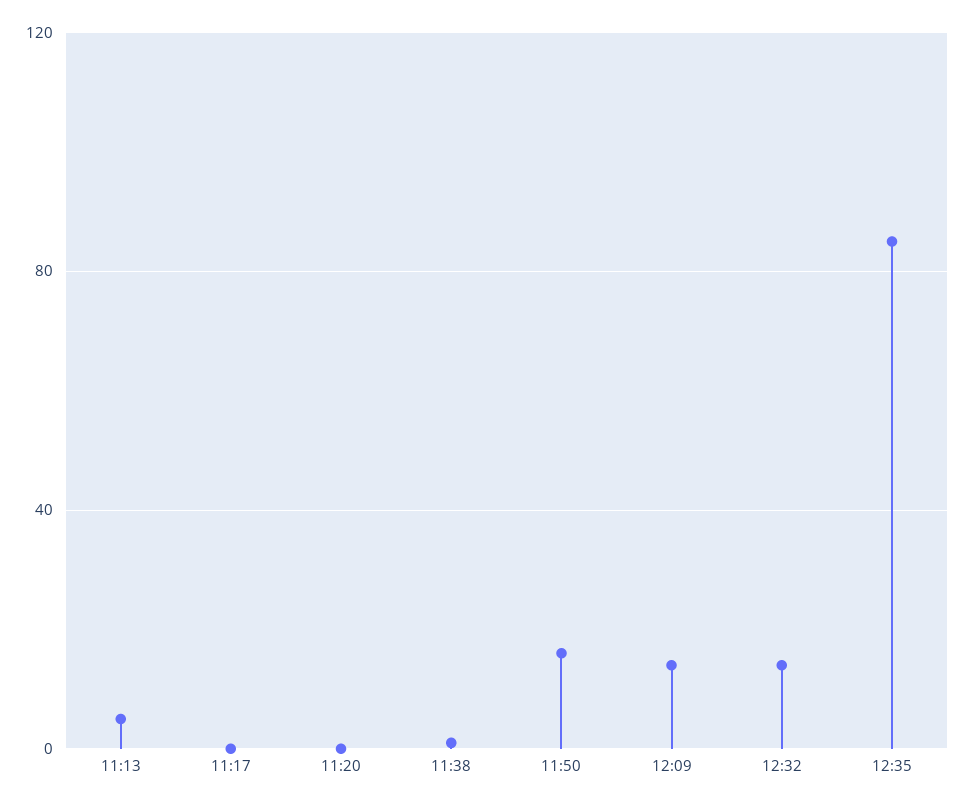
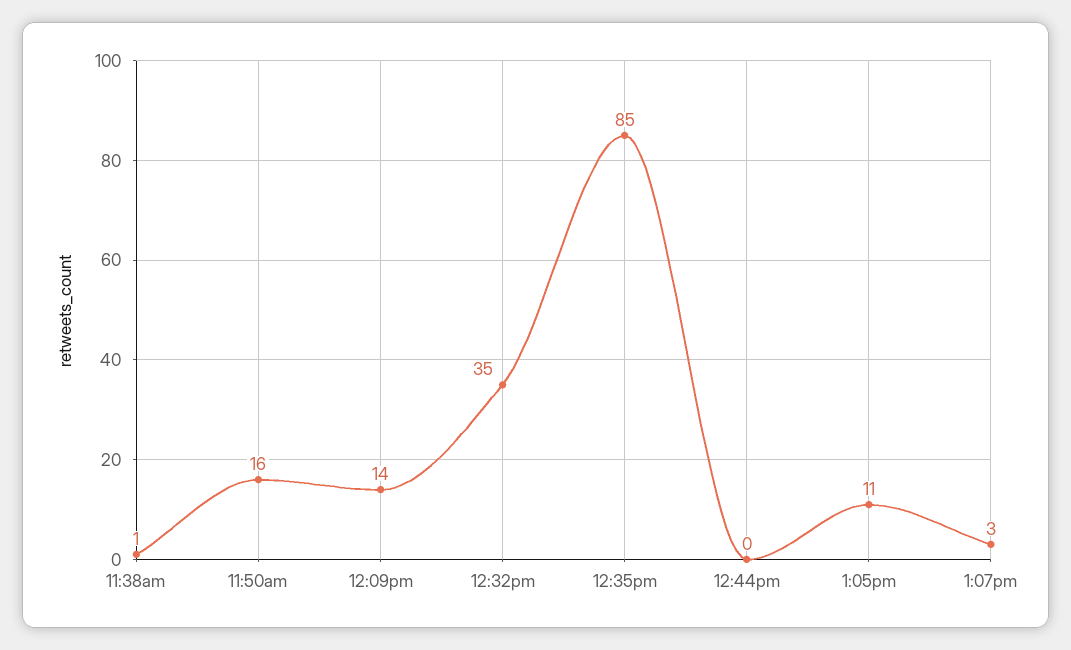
11:13: 5 -> none
11:17: 0 -> none
11:20: 0 -> none
12:32: 15 -> 35
12:44pm: none -> 0
1:05pm: none -> 11
1:07pm: none -> 3

